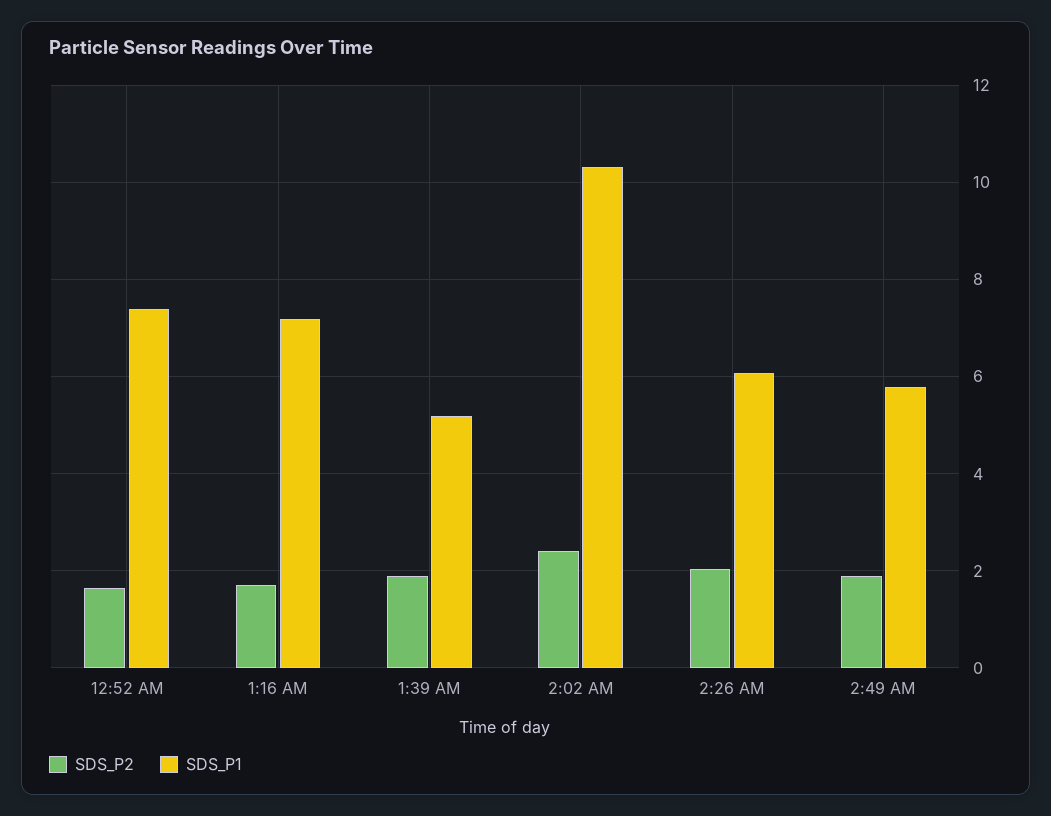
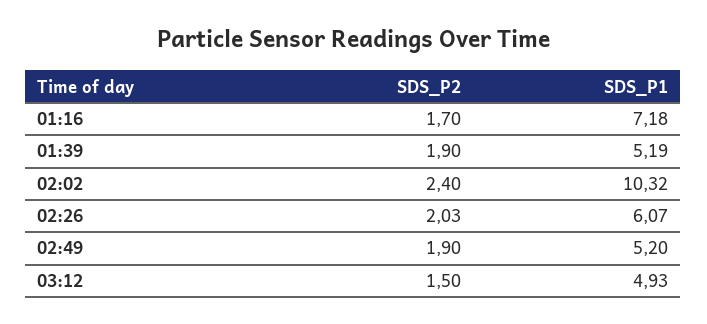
SDS_P2, 12:52 AM: 1.6 -> none
SDS_P1, 12:52 AM: 7.4 -> none
SDS_P1, 2:49 AM: 5.8 -> 5.2
SDS_P2, 03:12: none -> 1.5
SDS_P1, 03:12: none -> 4.93

